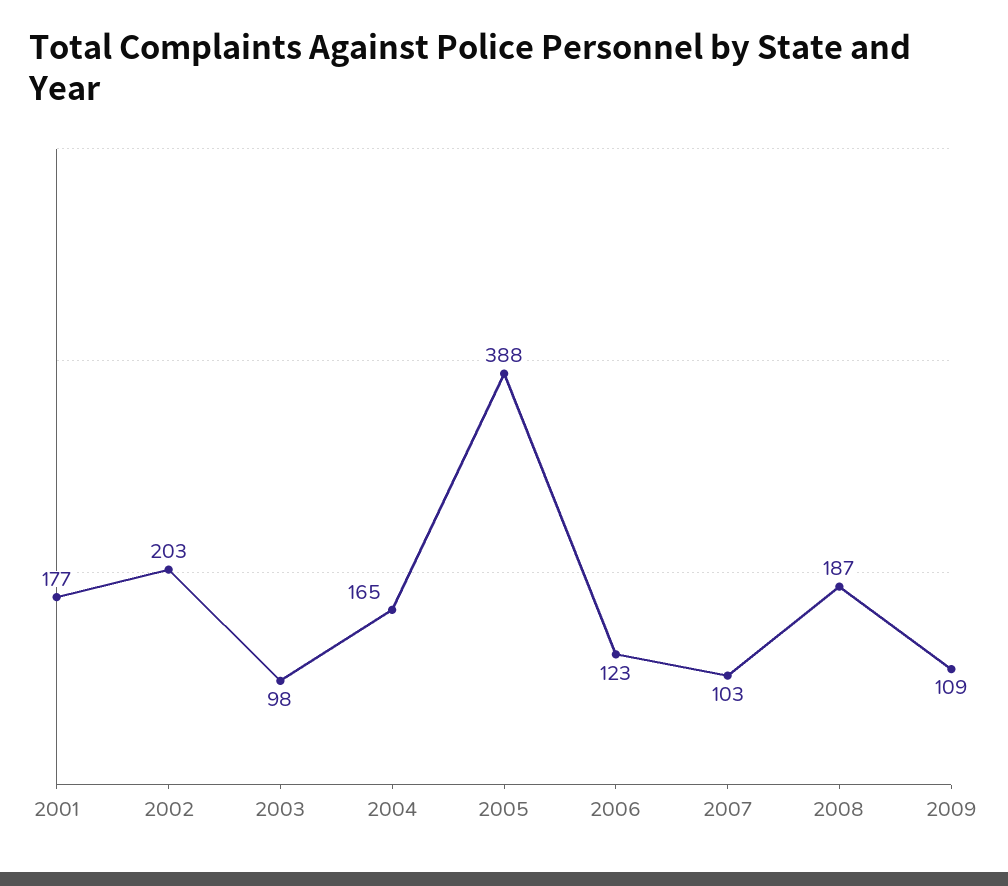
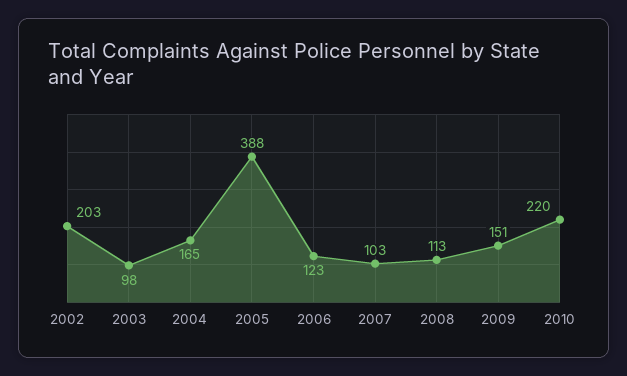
2001: 177 -> none
2008: 187 -> 113
2009: 109 -> 151
2010: none -> 220

